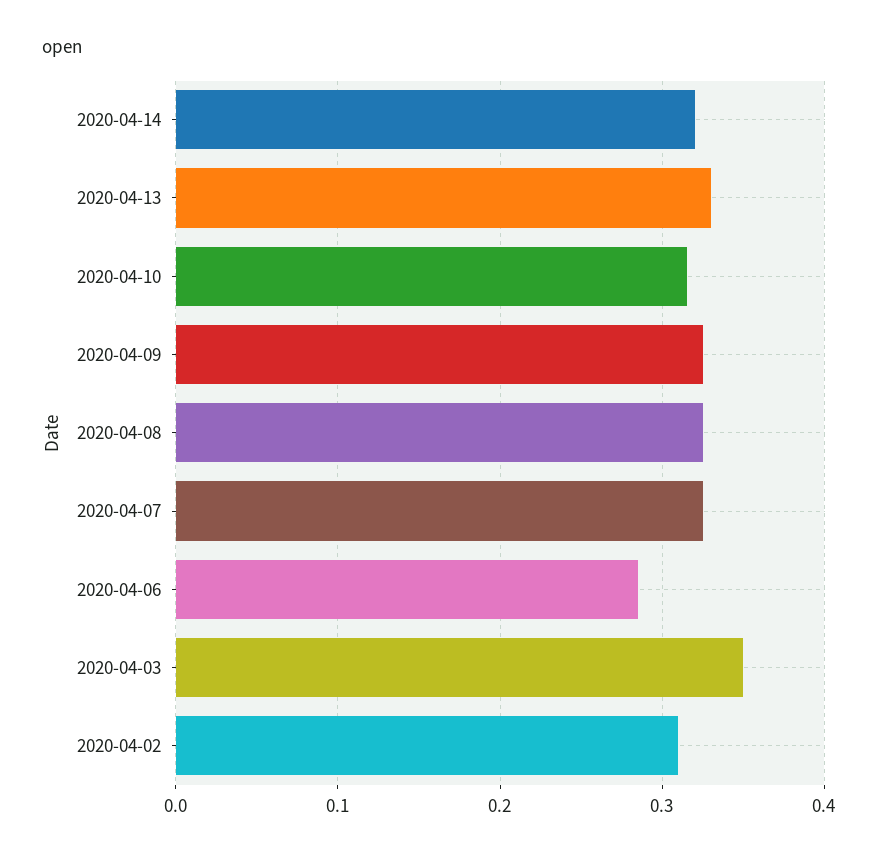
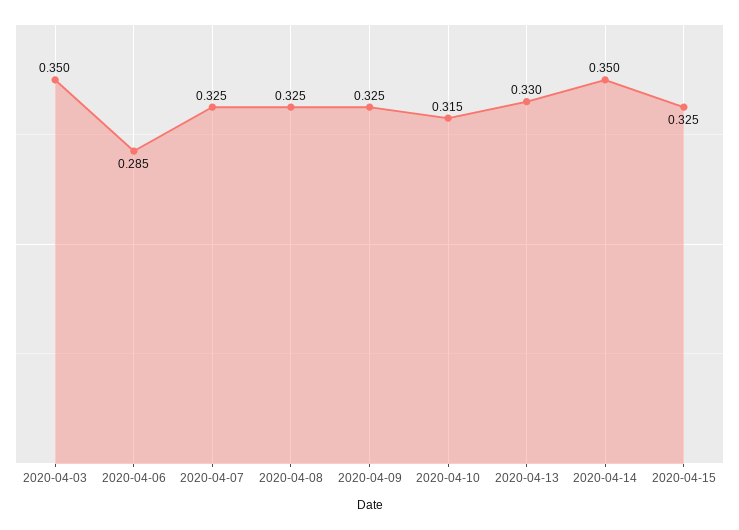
2020-04-14: 0.32 -> 0.35
2020-04-02: 0.31 -> none
2020-04-15: none -> 0.325

